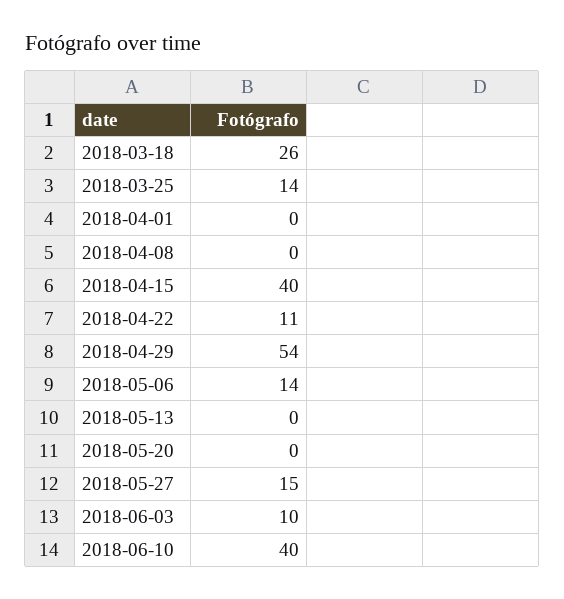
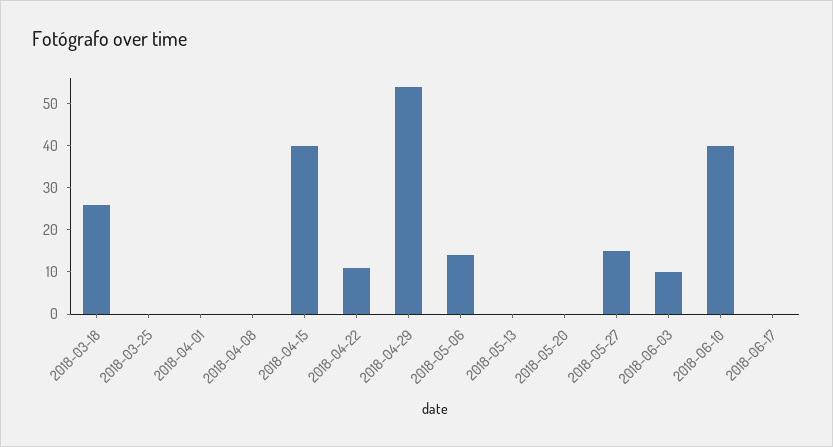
2018-03-25: 14 -> 0
2018-06-17: none -> 0

